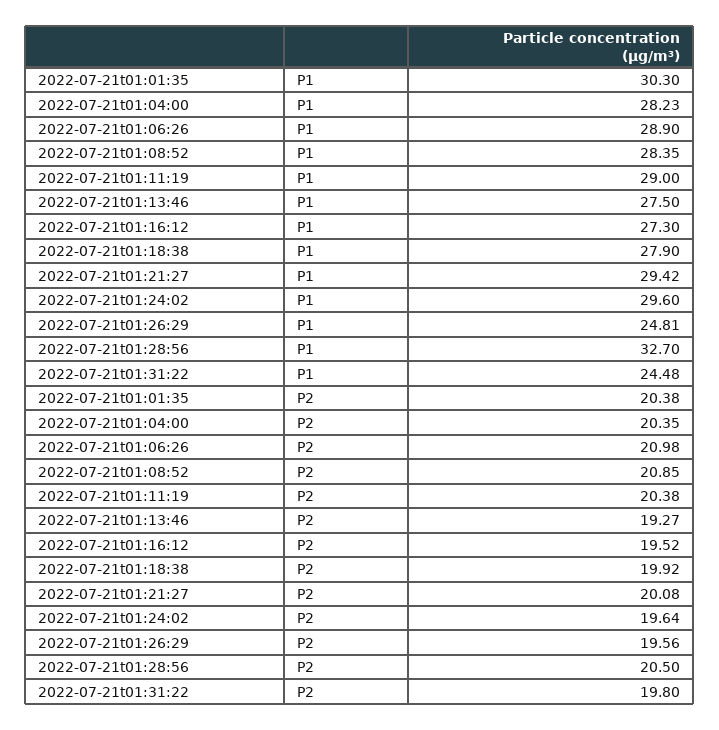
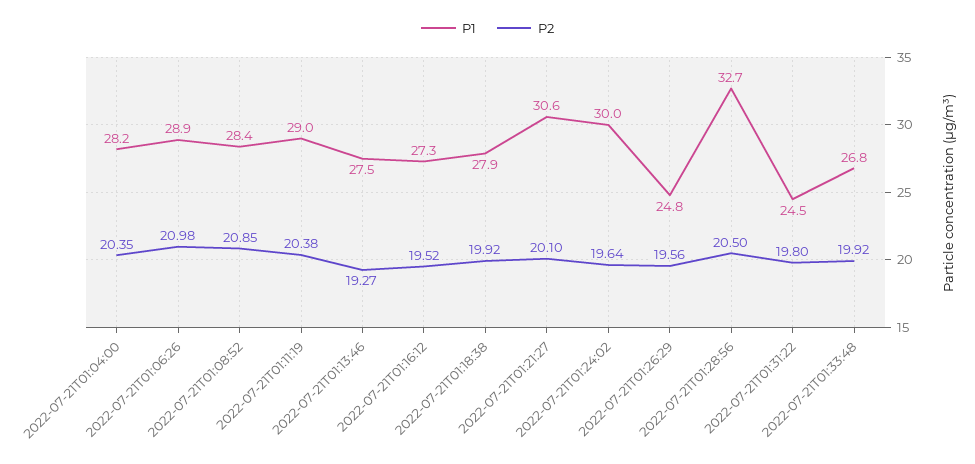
P1, 2022-07-21t01:01:35: 30.3 -> none
P1, 2022-07-21t01:21:27: 29.42 -> 30.6
P1, 2022-07-21t01:24:02: 29.6 -> 30
P2, 2022-07-21t01:01:35: 20.38 -> none
P2, 2022-07-21t01:21:27: 20.08 -> 20.1
P1, 2022-07-21T01:33:48: none -> 26.8
P2, 2022-07-21T01:33:48: none -> 19.92

